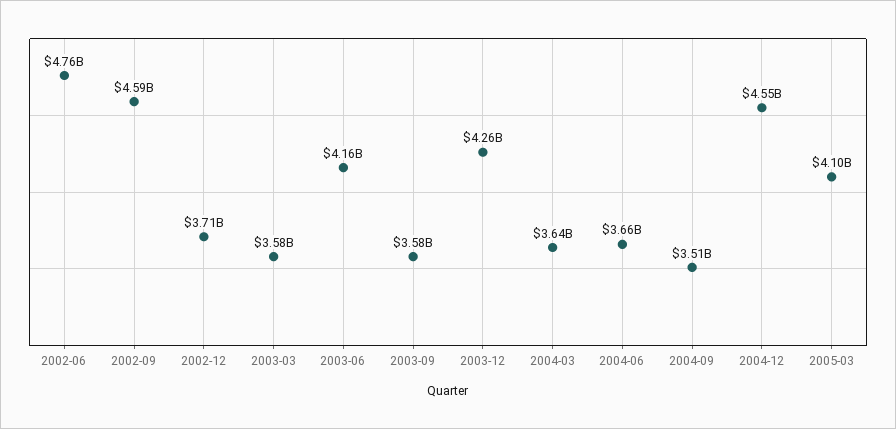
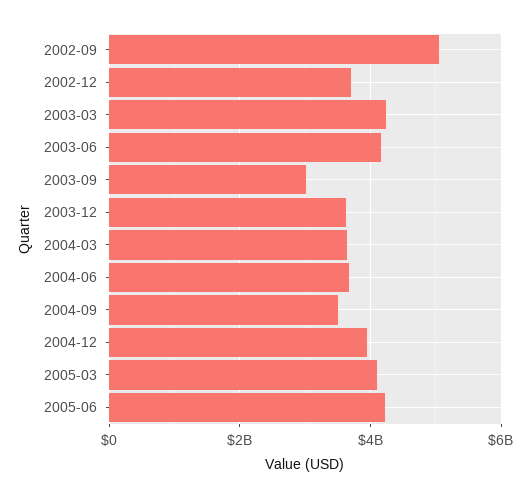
2002-06: 4760000000 -> none
2002-09: 4590000000 -> 5000000000
2003-03: 3580000000 -> 4200000000
2003-09: 3580000000 -> 3000000000
2003-12: 4260000000 -> 3600000000
2004-12: 4550000000 -> 4000000000
2005-06: none -> 4200000000

